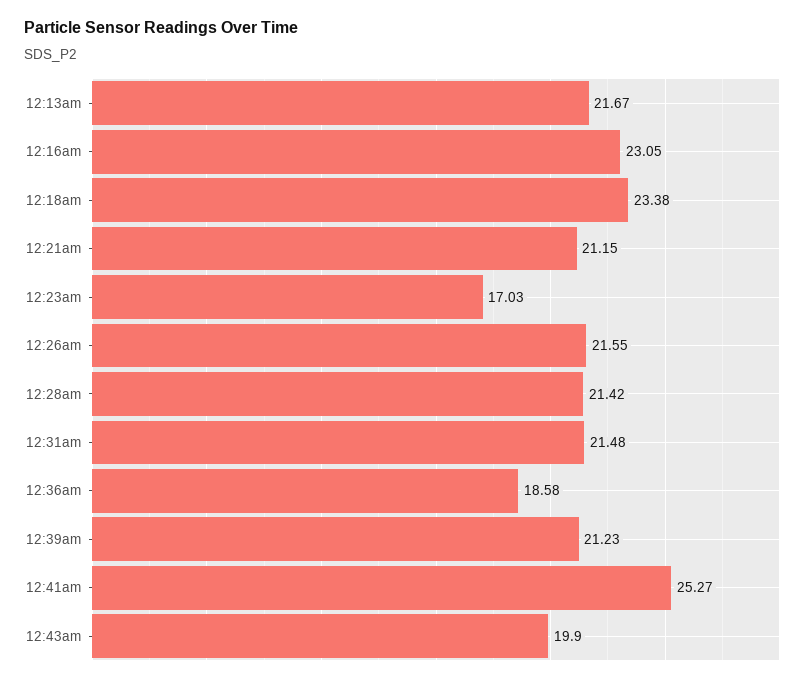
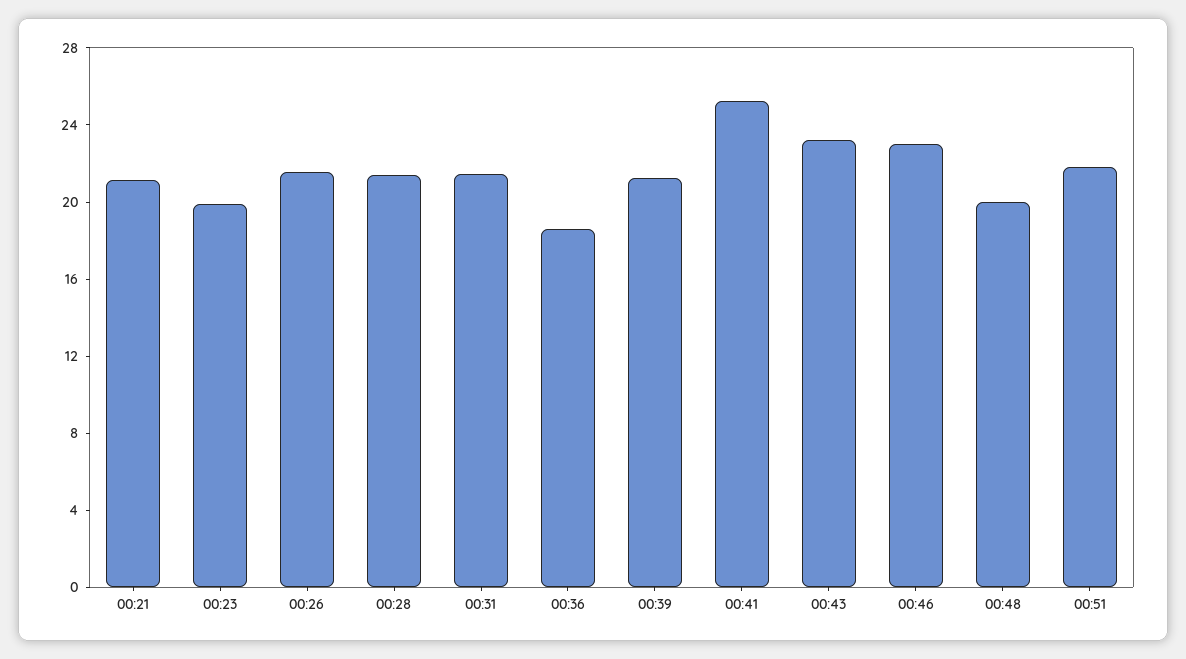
12:13am: 21.67 -> none
12:16am: 23.05 -> none
12:18am: 23.38 -> none
12:23am: 17.03 -> 20
12:43am: 19.9 -> 23
00:46: none -> 23
00:48: none -> 20
00:51: none -> 22

